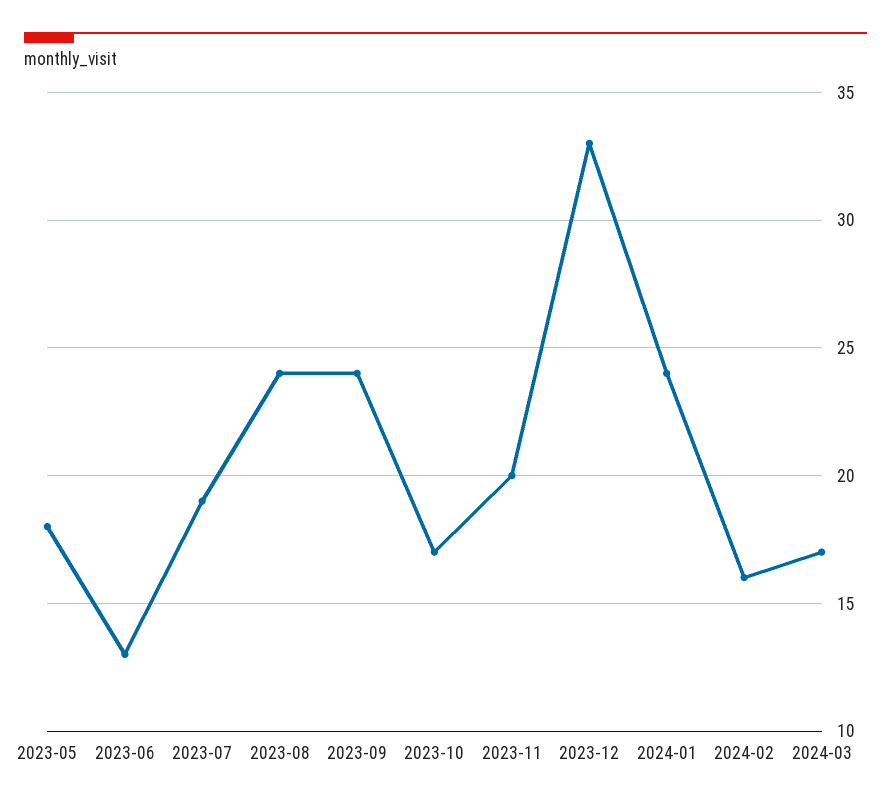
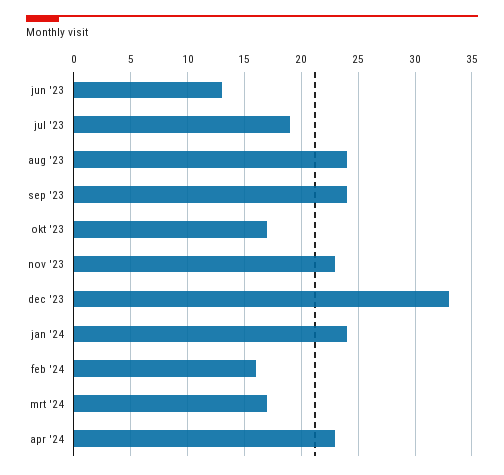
2023-05: 18 -> none
2023-11: 20 -> 23
apr '24: none -> 23

